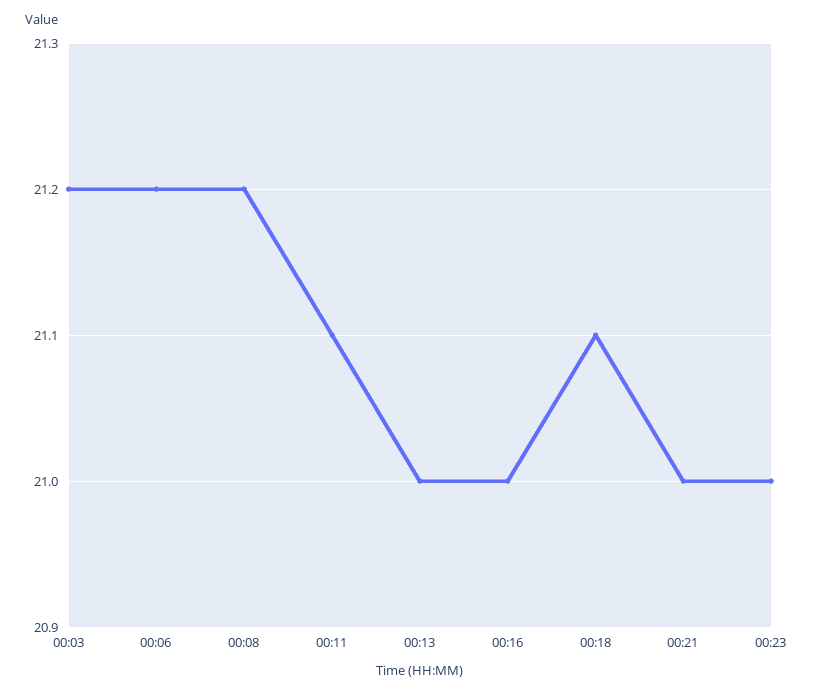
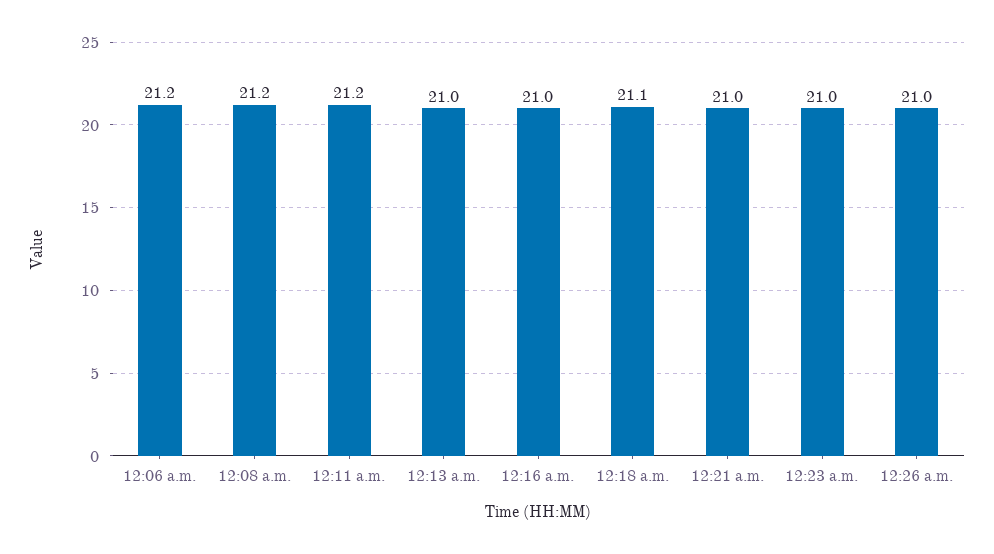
00:03: 21.2 -> none
00:11: 21.1 -> 21.2
12:26 a.m.: none -> 21

